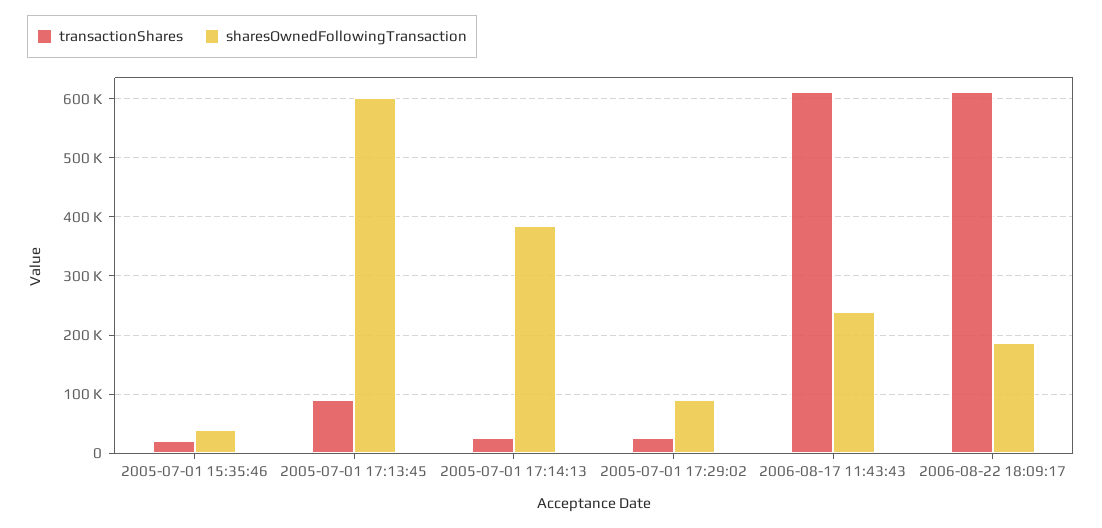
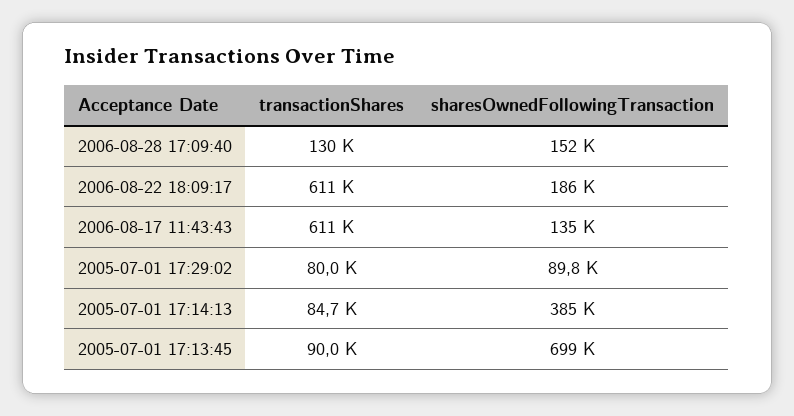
transactionShares, 2005-07-01 15:35:46: 20000 -> none
sharesOwnedFollowingTransaction, 2005-07-01 15:35:46: 40000 -> none
sharesOwnedFollowingTransaction, 2005-07-01 17:13:45: 600000 -> 699000
transactionShares, 2005-07-01 17:14:13: 20000 -> 84700
transactionShares, 2005-07-01 17:29:02: 20000 -> 80000
sharesOwnedFollowingTransaction, 2006-08-17 11:43:43: 240000 -> 135000
transactionShares, 2006-08-28 17:09:40: none -> 130000
sharesOwnedFollowingTransaction, 2006-08-28 17:09:40: none -> 152000

